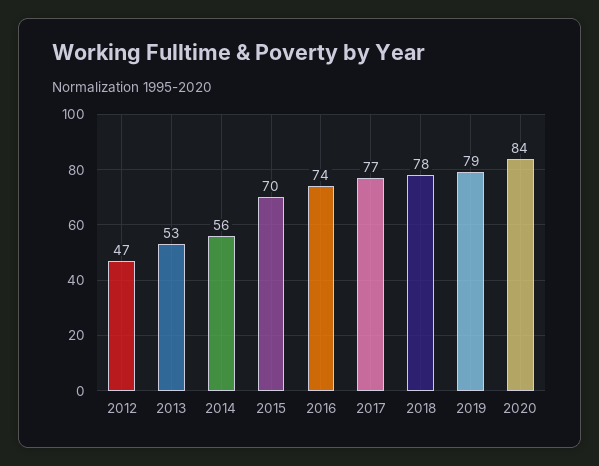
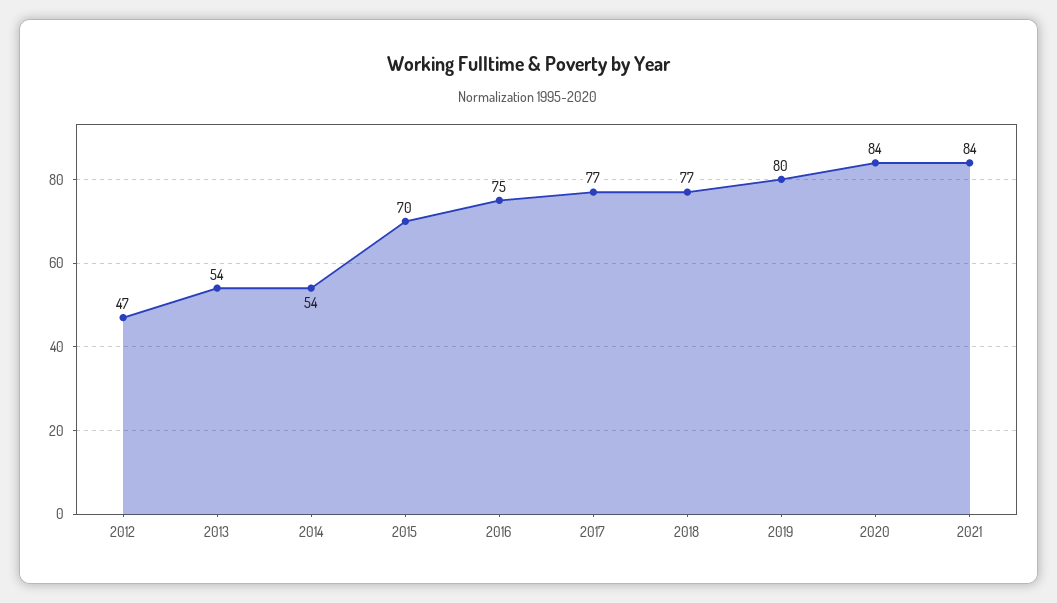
2013: 53 -> 54
2014: 56 -> 54
2016: 74 -> 75
2018: 78 -> 77
2019: 79 -> 80
2021: none -> 84

